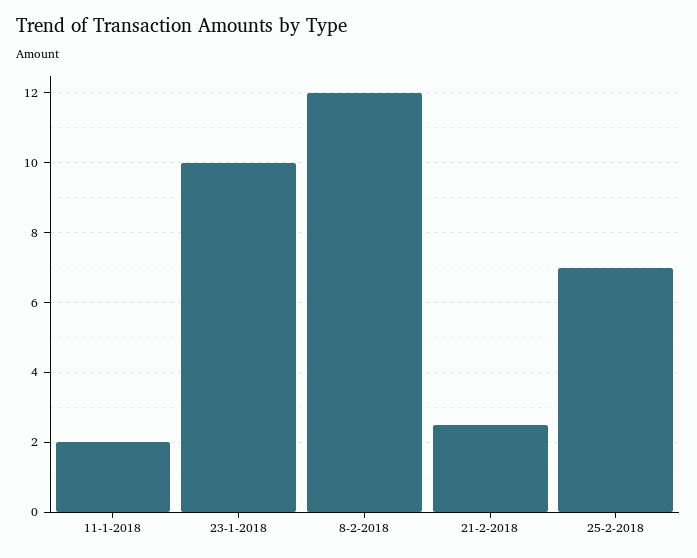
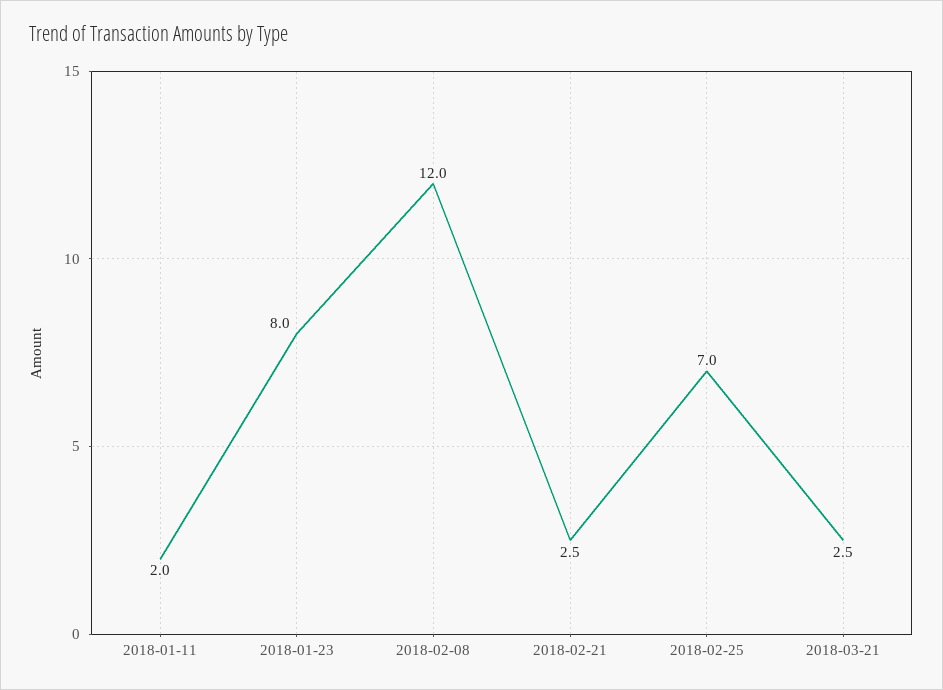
23-1-2018: 10 -> 8
2018-03-21: none -> 2.5

